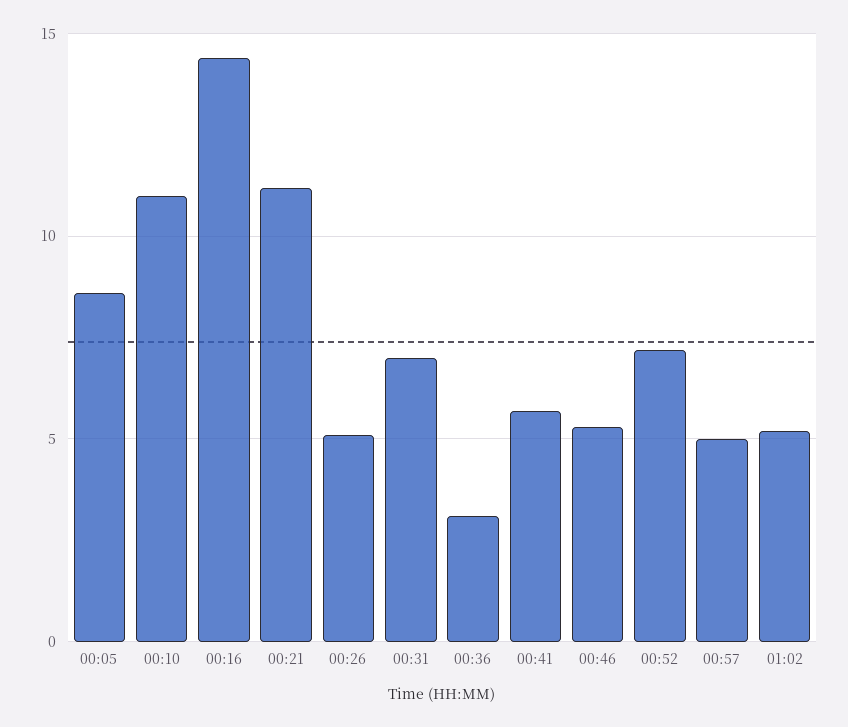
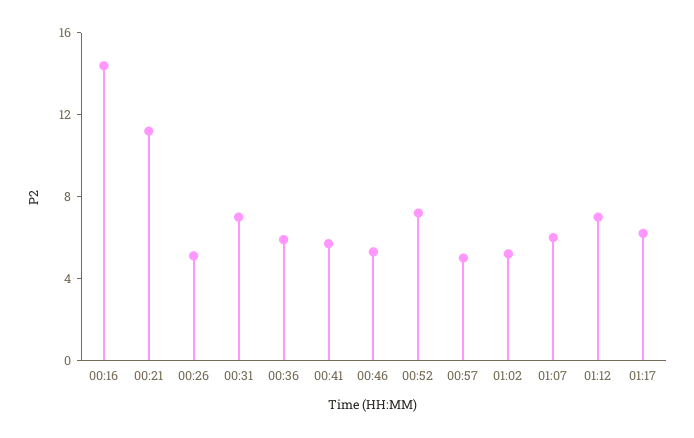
00:05: 8.5 -> none
00:10: 11 -> none
00:36: 3 -> 6
01:07: none -> 6
01:12: none -> 7
01:17: none -> 6

